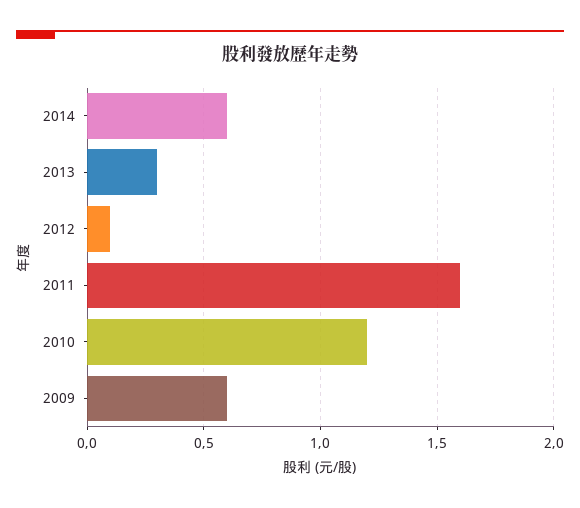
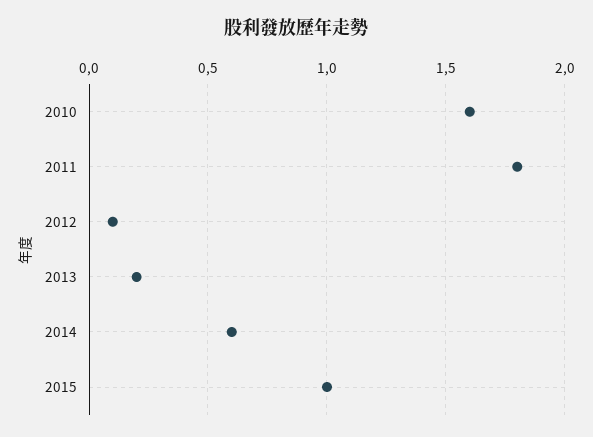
2013: 0.3 -> 0.2
2011: 1.6 -> 1.8
2010: 1.2 -> 1.6
2009: 0.6 -> none
2015: none -> 1

